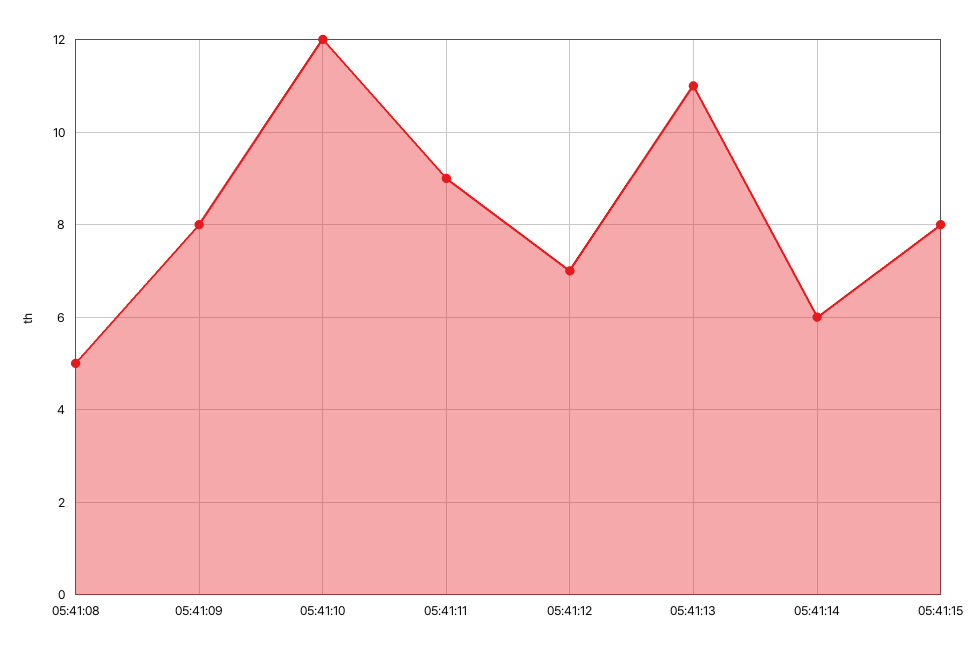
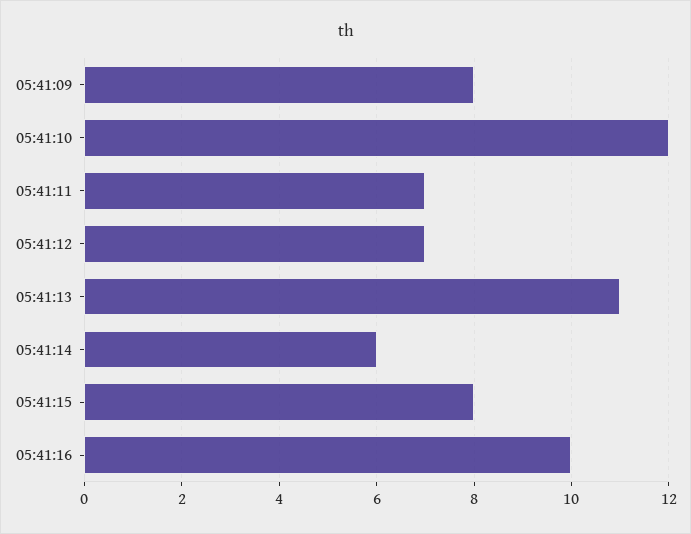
05:41:08: 5 -> none
05:41:11: 9 -> 7
05:41:16: none -> 10

